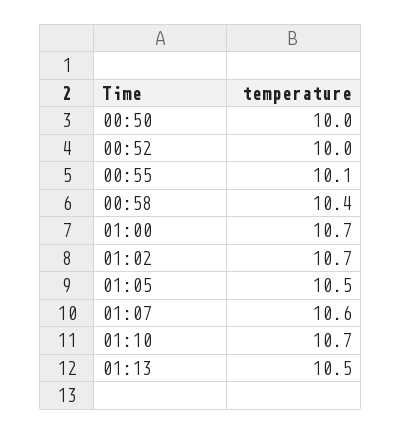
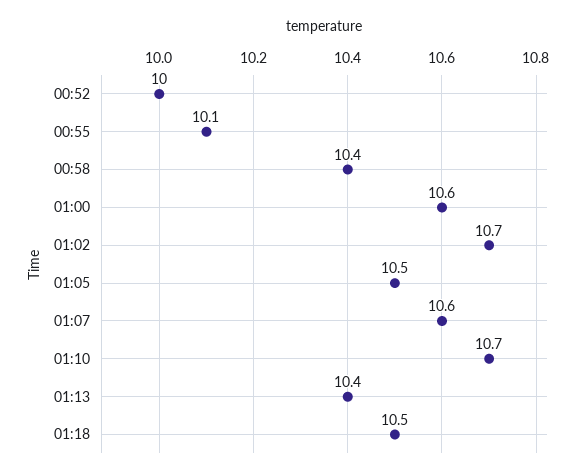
00:50: 10 -> none
01:00: 10.7 -> 10.6
01:13: 10.5 -> 10.4
01:18: none -> 10.5

